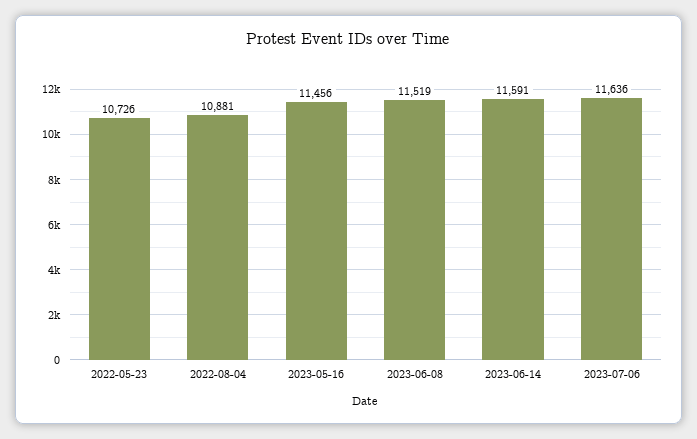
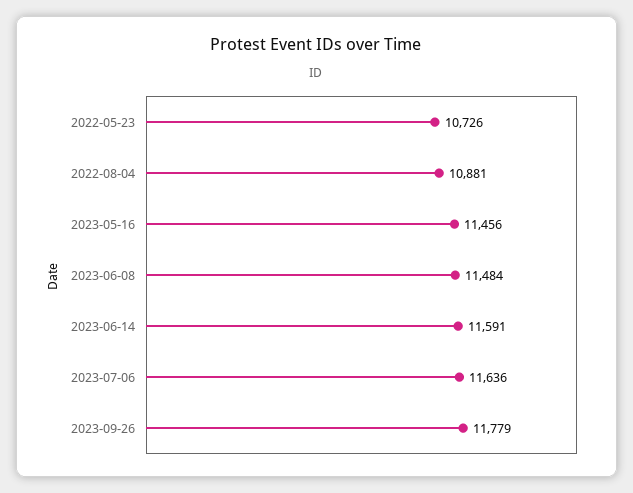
2023-06-08: 11519 -> 11484
2023-09-26: none -> 11779

